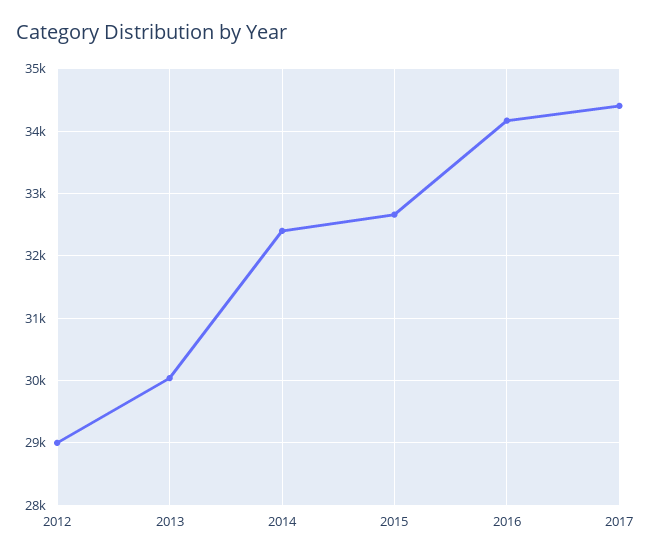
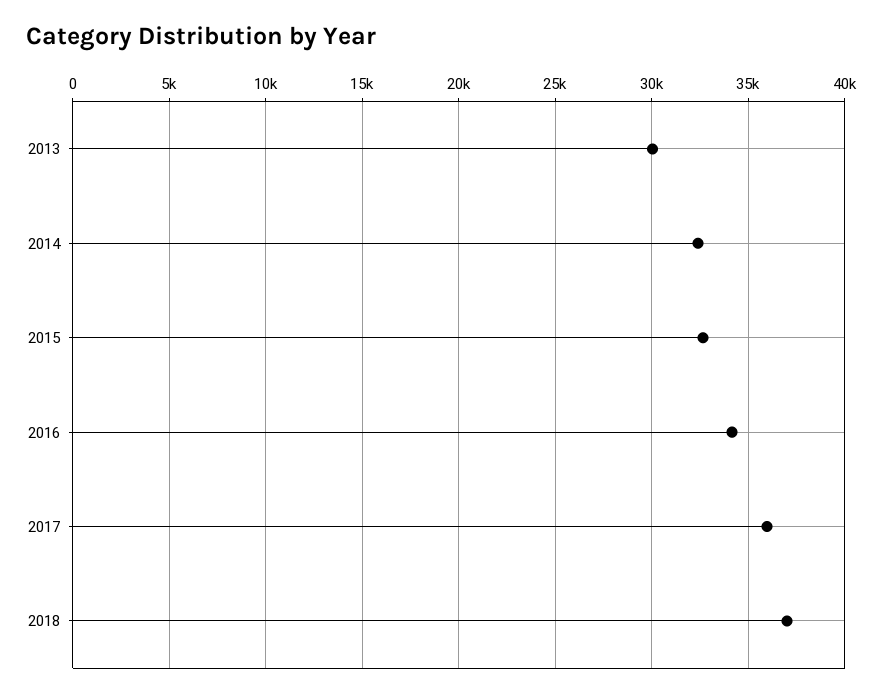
2012: 29000 -> none
2017: 34400 -> 36000
2018: none -> 37000

